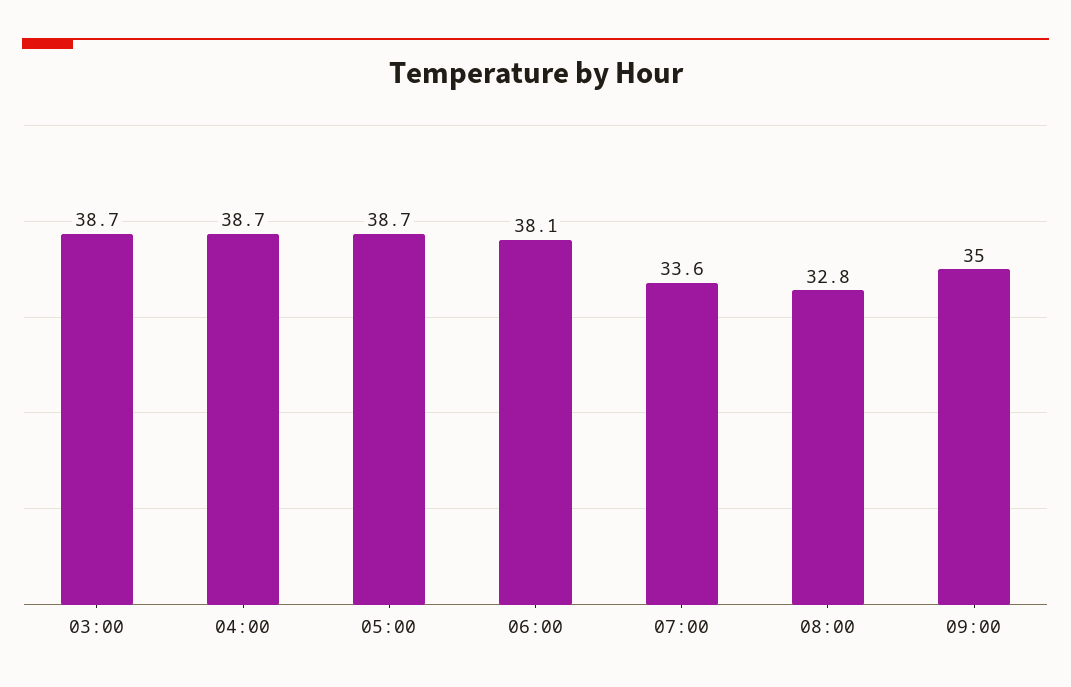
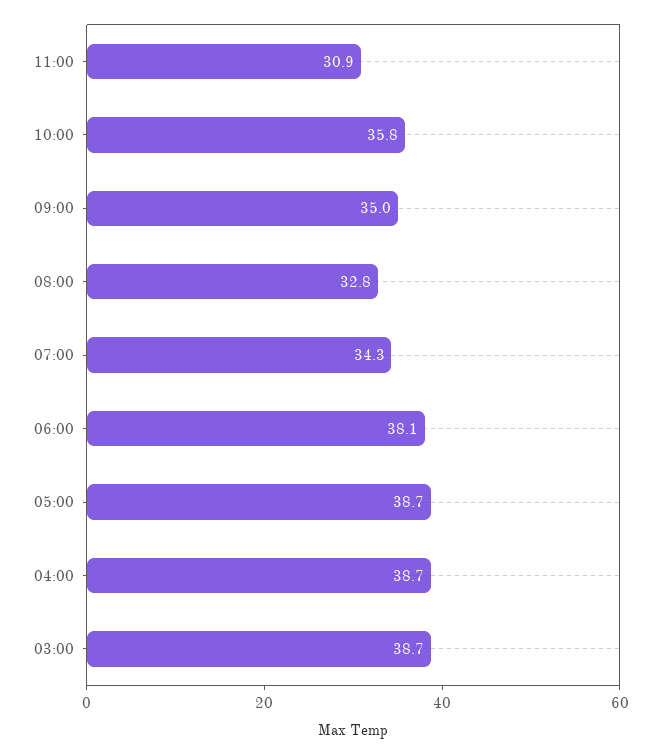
07:00: 33.6 -> 34.3
11:00: none -> 30.9
10:00: none -> 35.8

